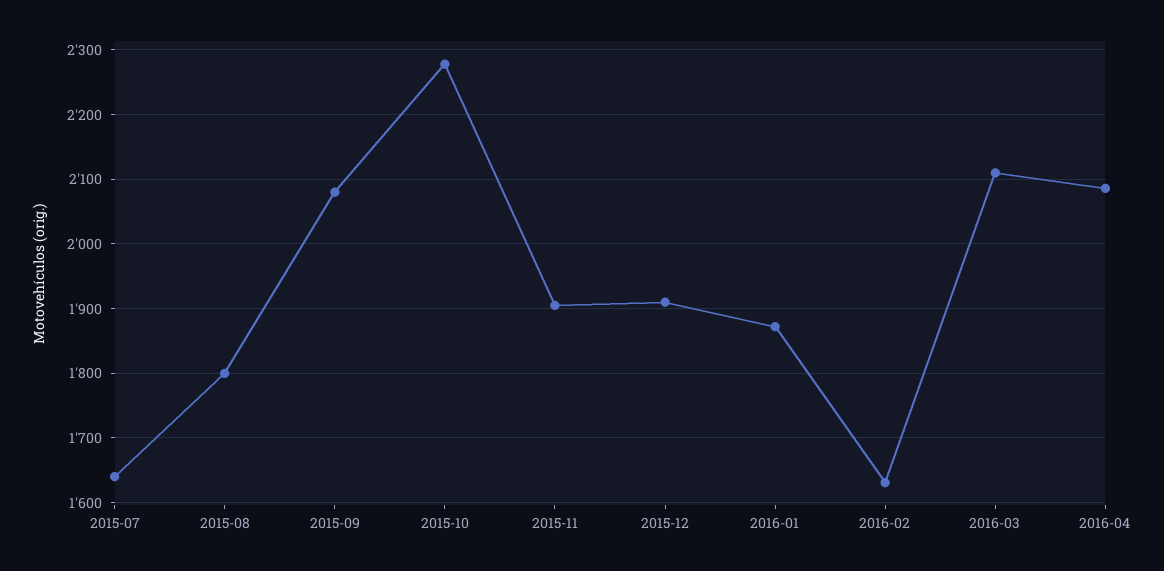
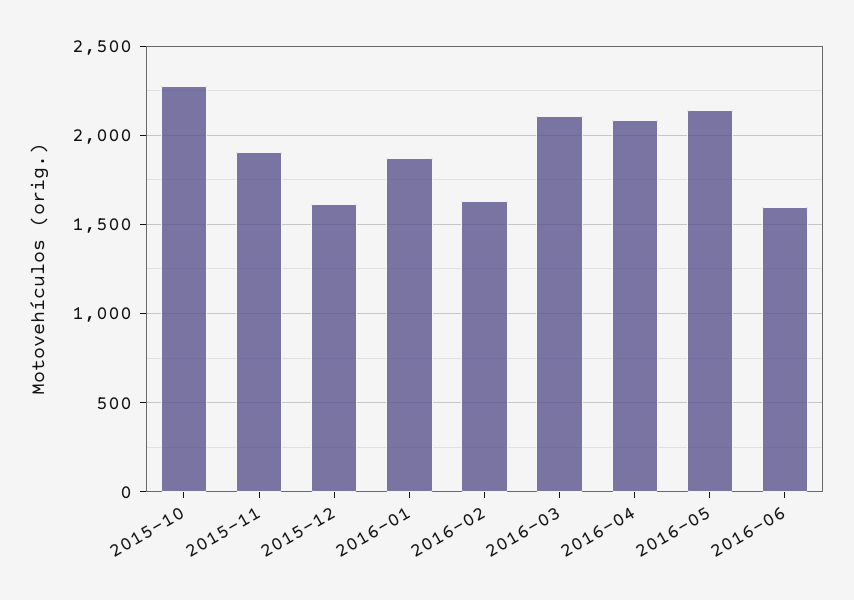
2015-07: 1640 -> none
2015-08: 1800 -> none
2015-09: 2080 -> none
2015-12: 1910 -> 1600
2016-05: none -> 2150
2016-06: none -> 1600

